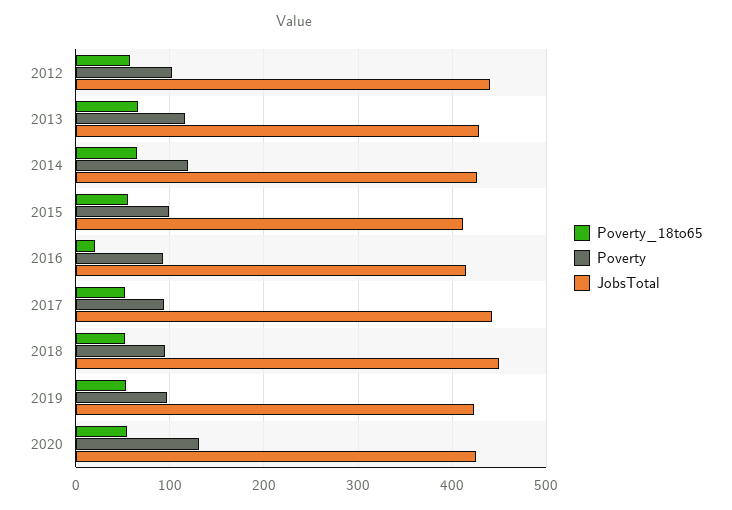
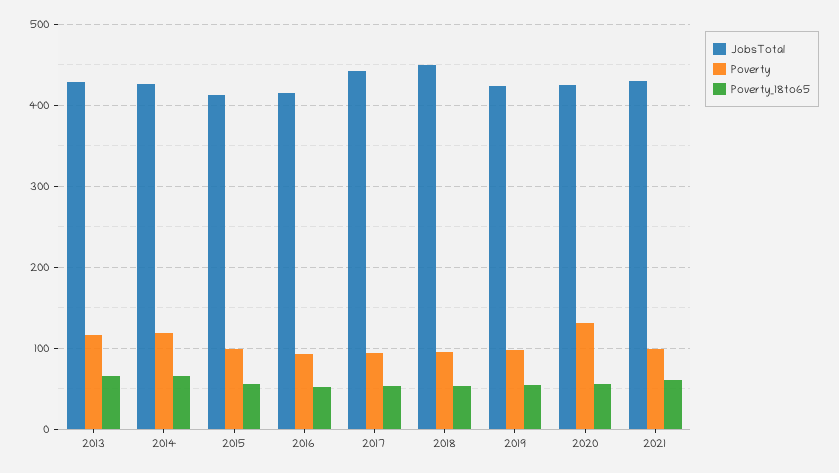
Poverty_18to65, 2012: 60 -> none
Poverty, 2012: 100 -> none
JobsTotal, 2012: 440 -> none
Poverty_18to65, 2016: 20 -> 50
JobsTotal, 2021: none -> 430
Poverty, 2021: none -> 100
Poverty_18to65, 2021: none -> 60

